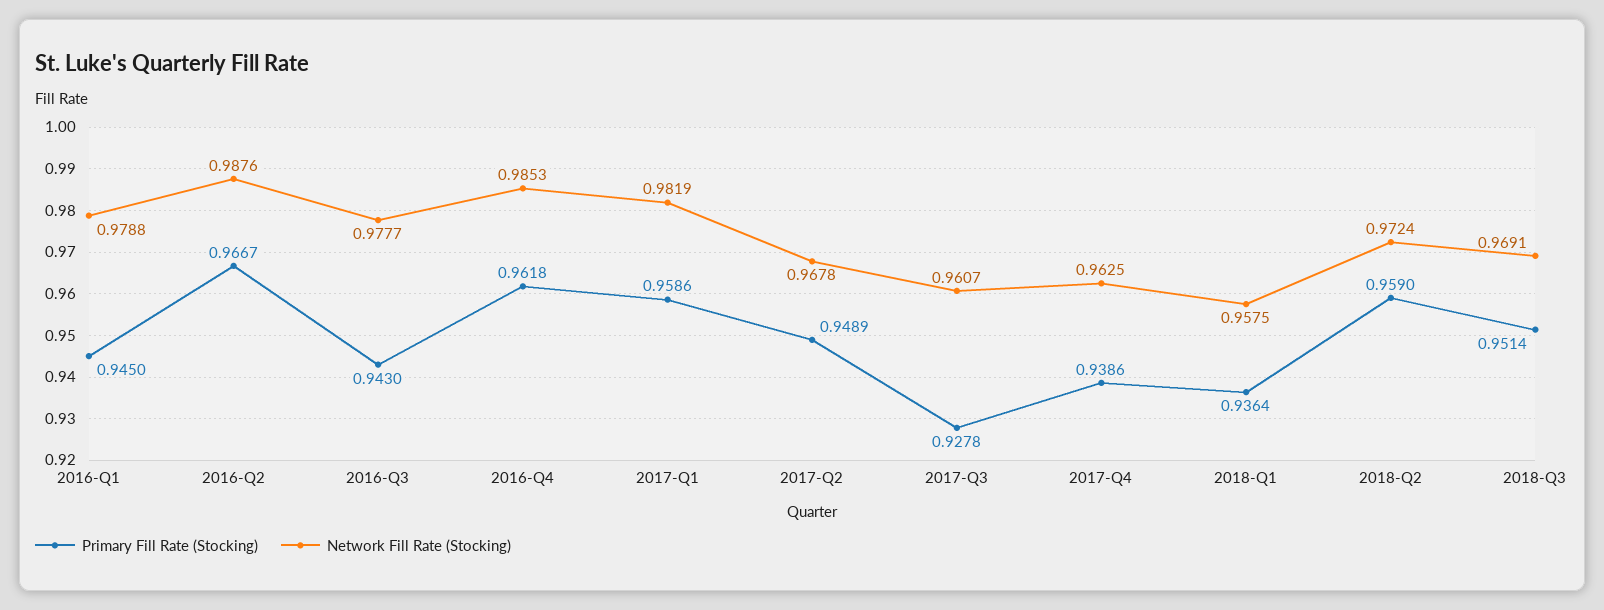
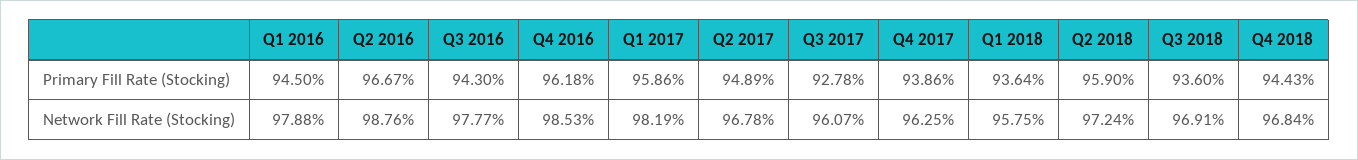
Primary Fill Rate (Stocking), 2018-Q3: 0.9514 -> 0.936
Primary Fill Rate (Stocking), Q4 2018: none -> 0.9443
Network Fill Rate (Stocking), Q4 2018: none -> 0.9684

